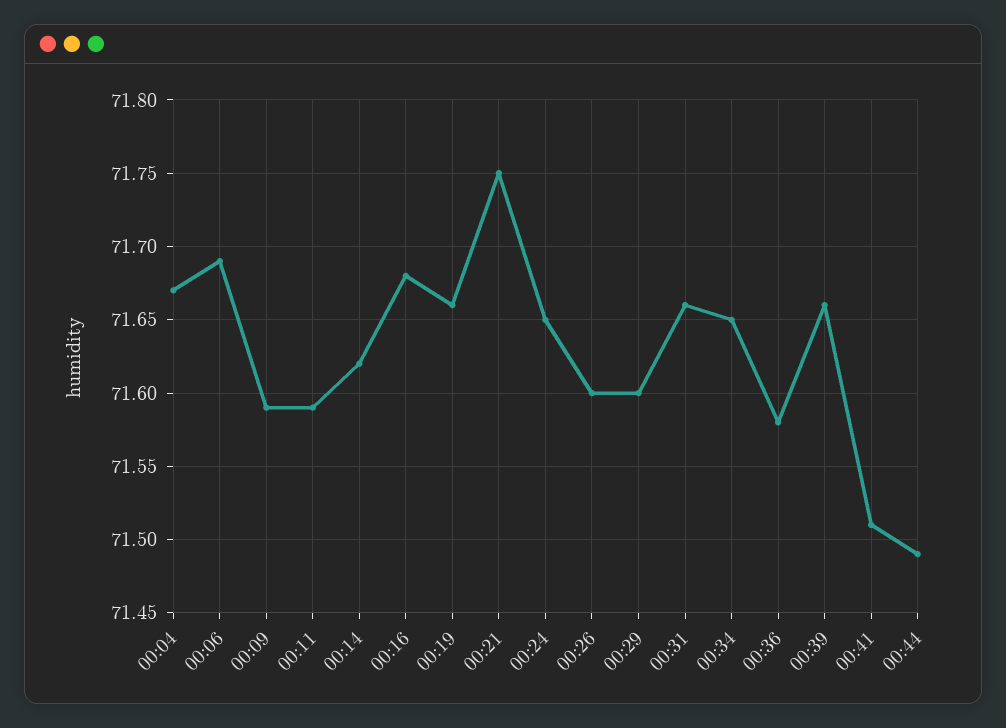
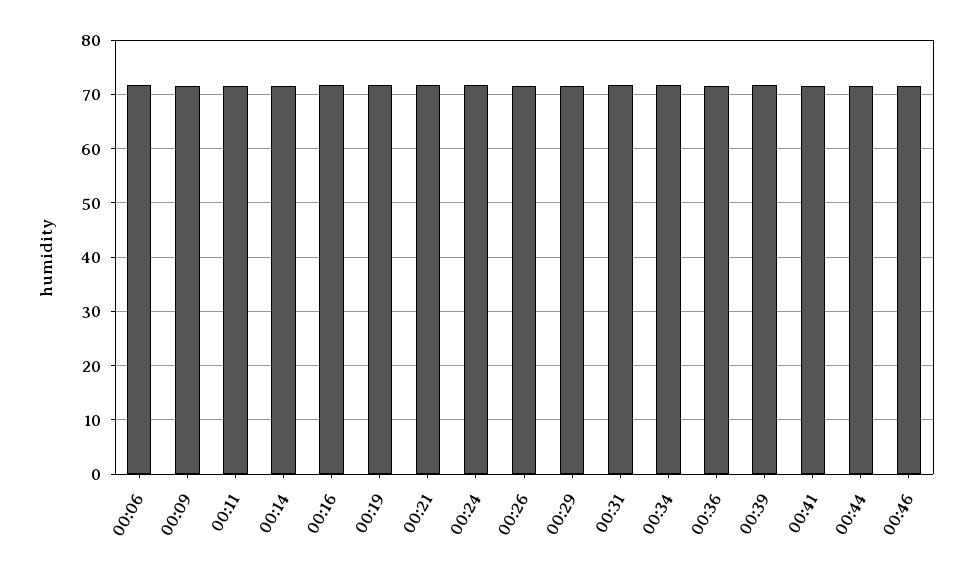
00:04: 71.67 -> none
00:46: none -> 72

